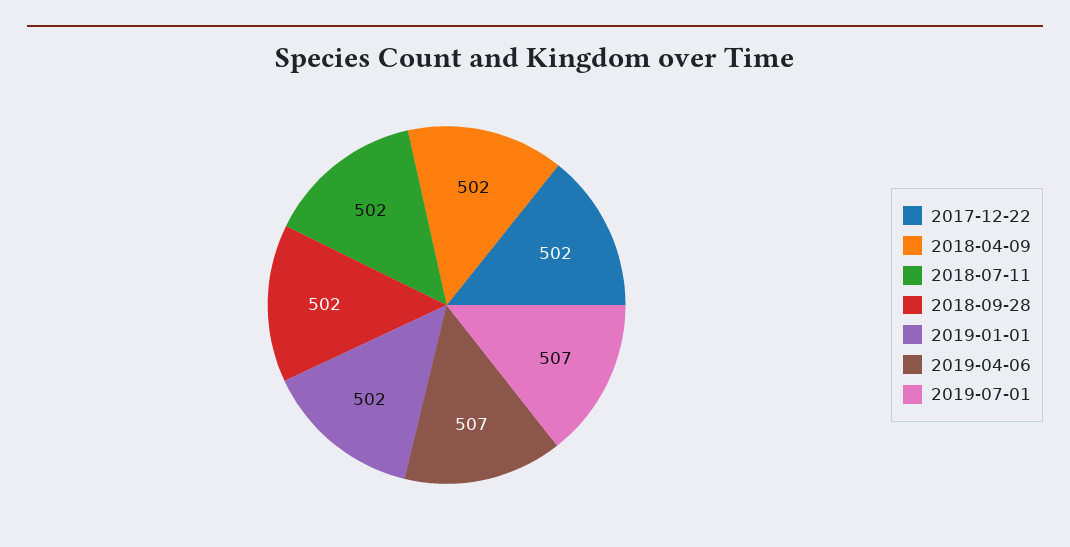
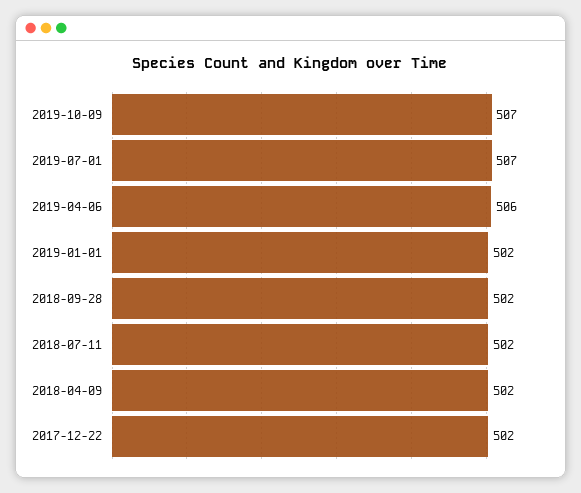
2019-04-06: 507 -> 506
2019-10-09: none -> 507

